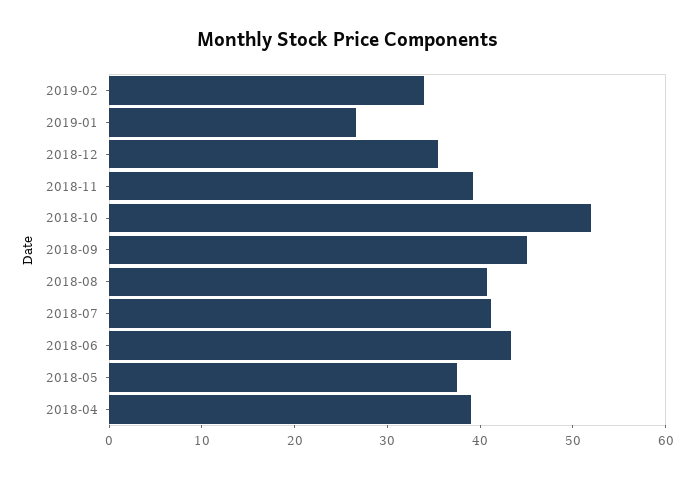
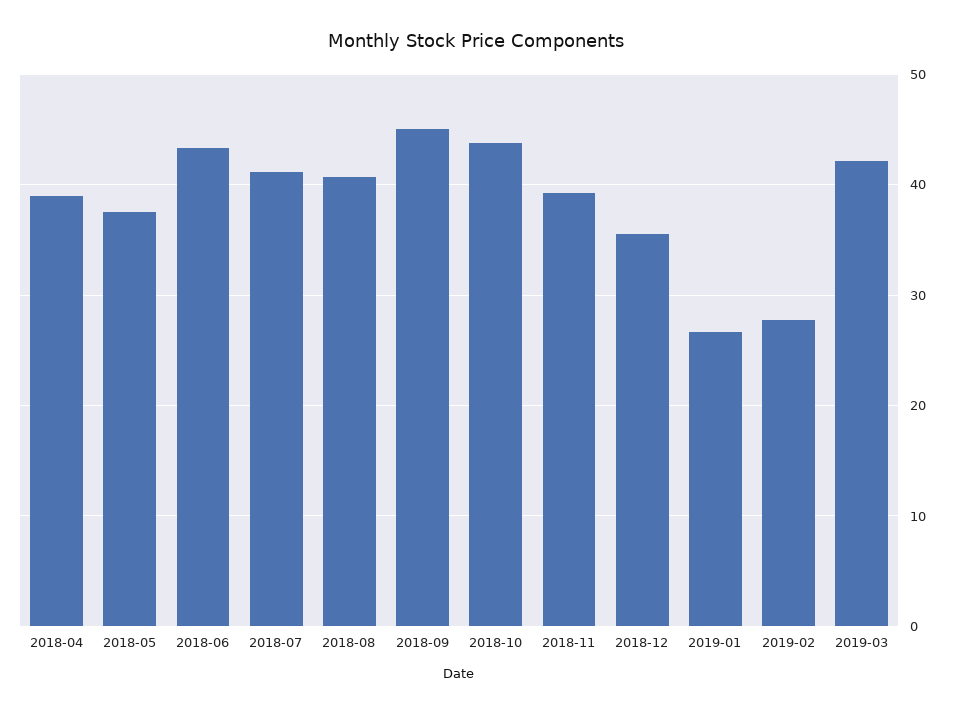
2019-02: 34 -> 28
2018-10: 52 -> 44
2019-03: none -> 42

